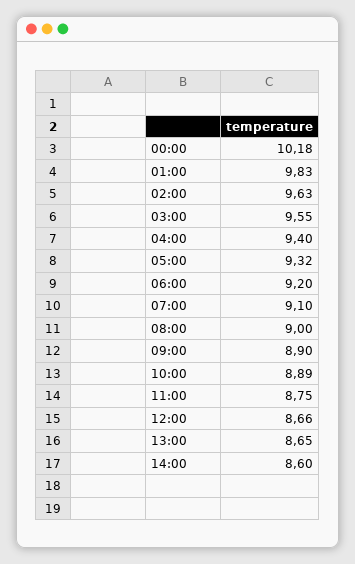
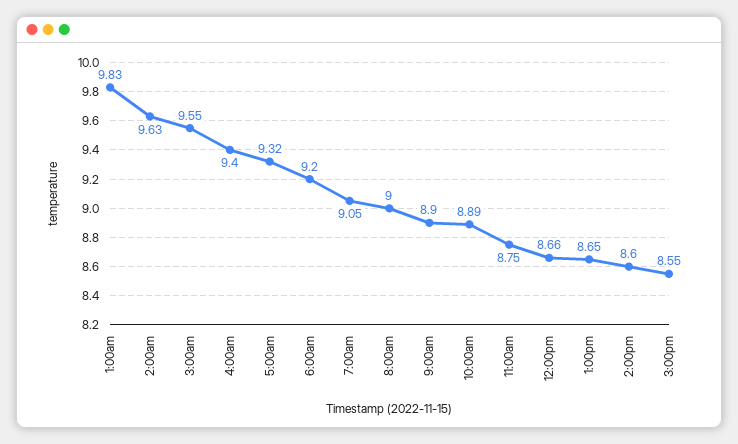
00:00: 10.18 -> none
07:00: 9.1 -> 9.05
3:00pm: none -> 8.55

